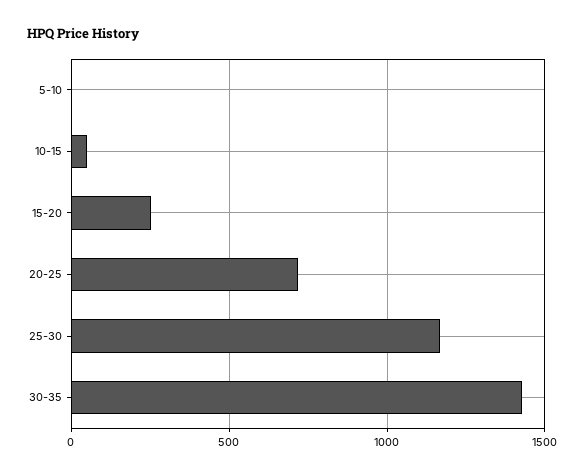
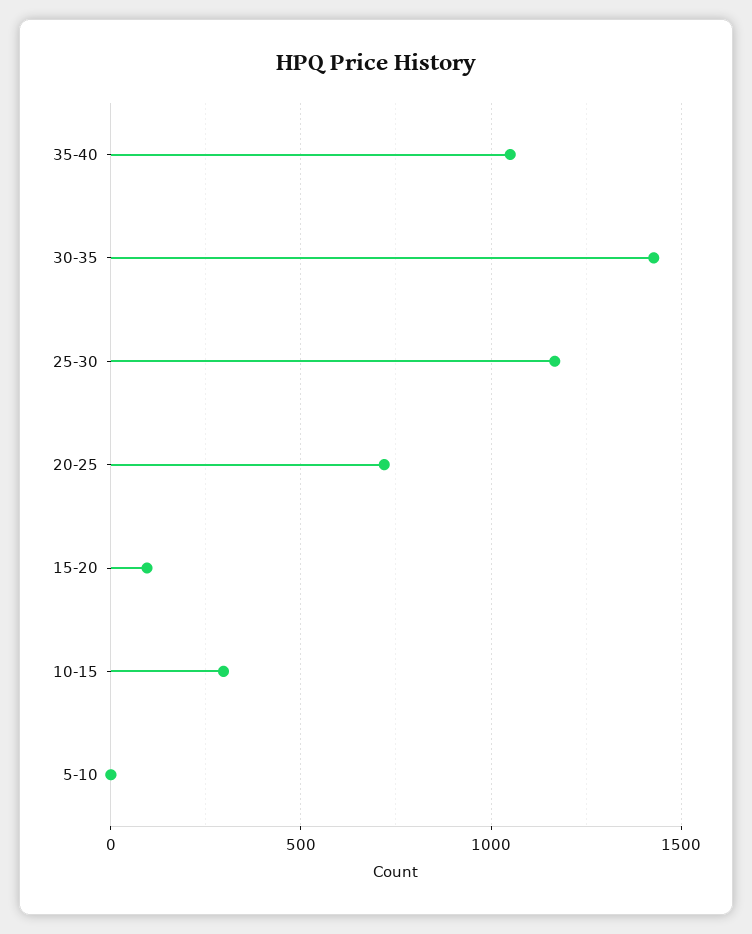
10-15: 50 -> 300
15-20: 250 -> 100
35-40: none -> 1050

